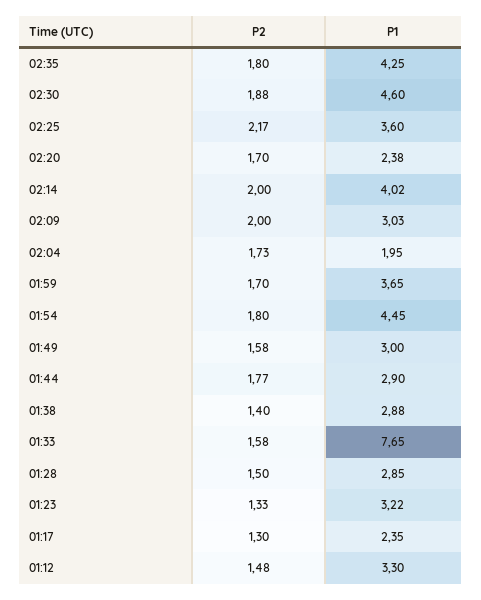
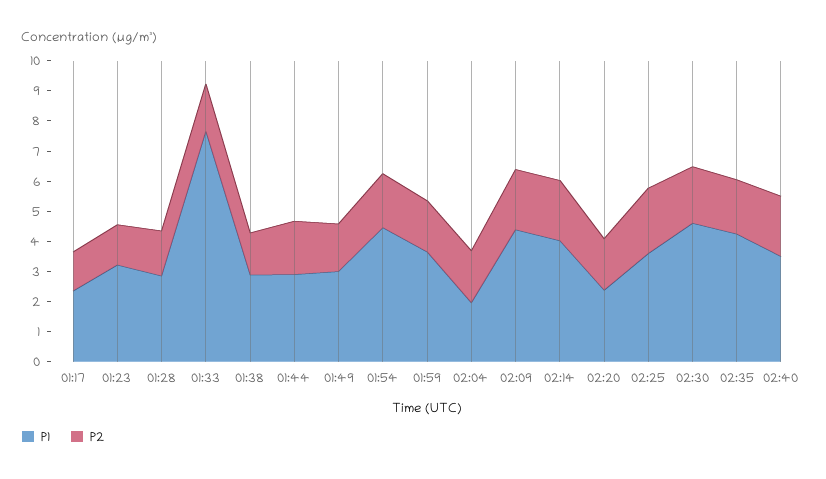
P1, 02:09: 3.03 -> 4.5
P2, 01:12: 1.48 -> none
P1, 01:12: 3.3 -> none
P1, 02:40: none -> 3.5
P2, 02:40: none -> 2

